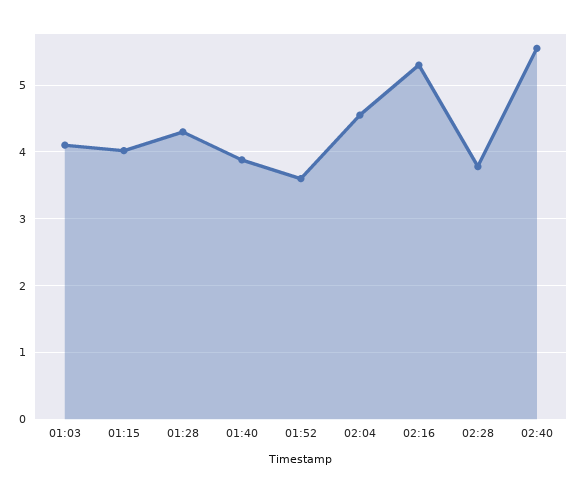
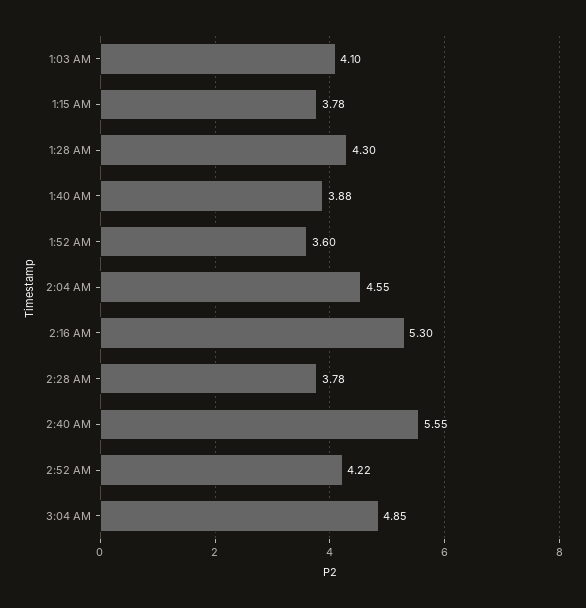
01:15: 4 -> 3.78
2:52 AM: none -> 4.22
3:04 AM: none -> 4.85

